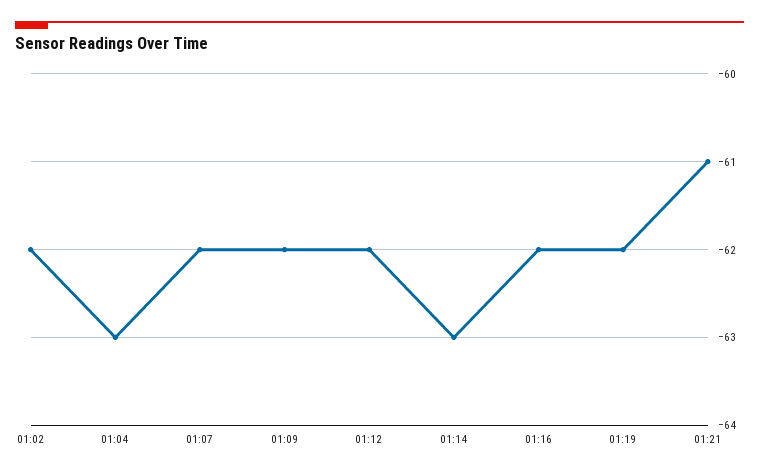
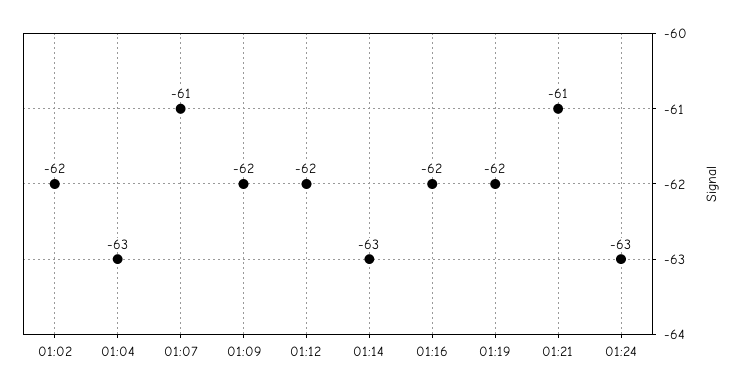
01:07: -62 -> -61
01:24: none -> -63

